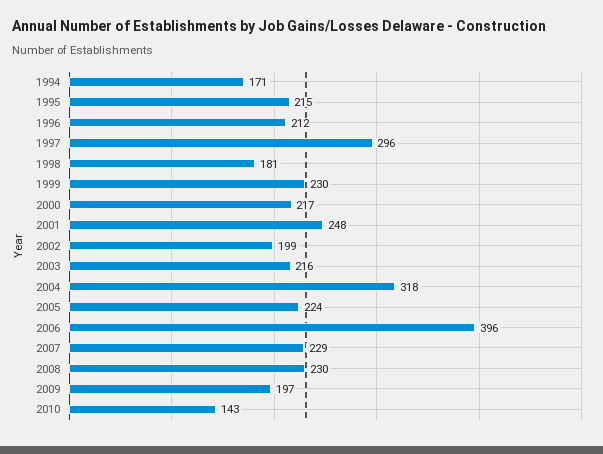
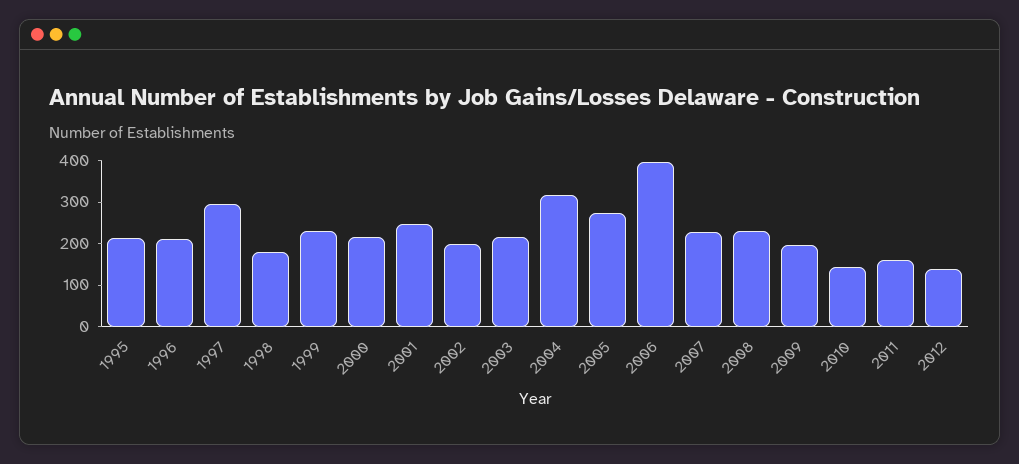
1994: 171 -> none
2005: 224 -> 280
2011: none -> 160
2012: none -> 140

